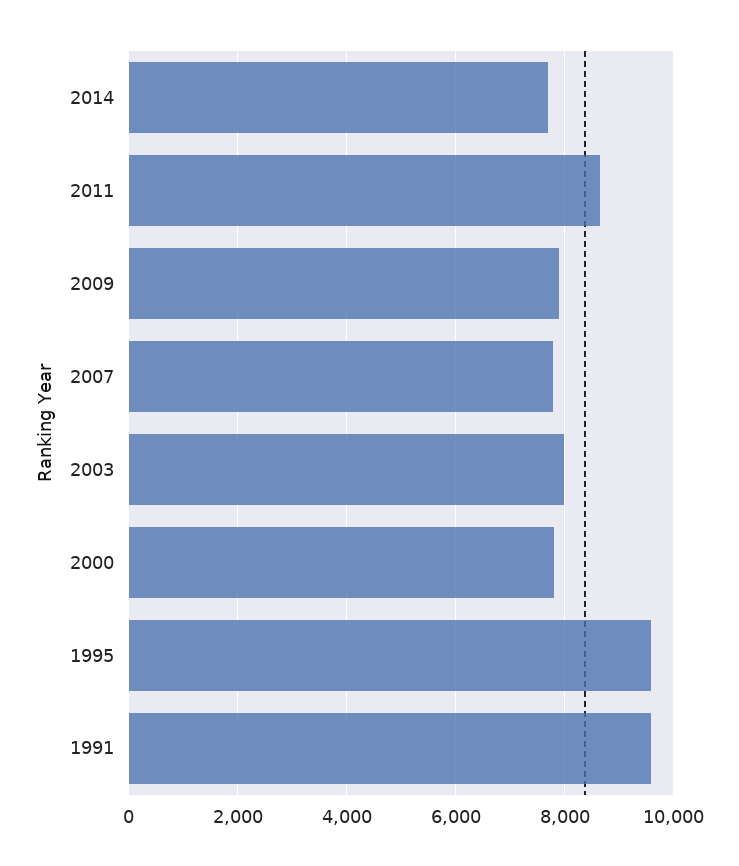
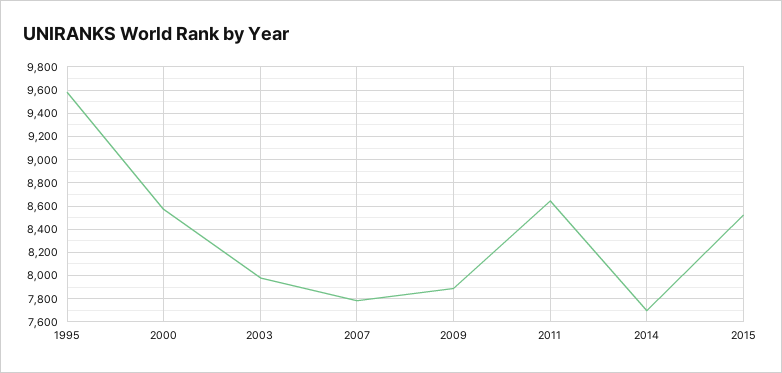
2000: 7800 -> 8600
1991: 9600 -> none
2015: none -> 8500

